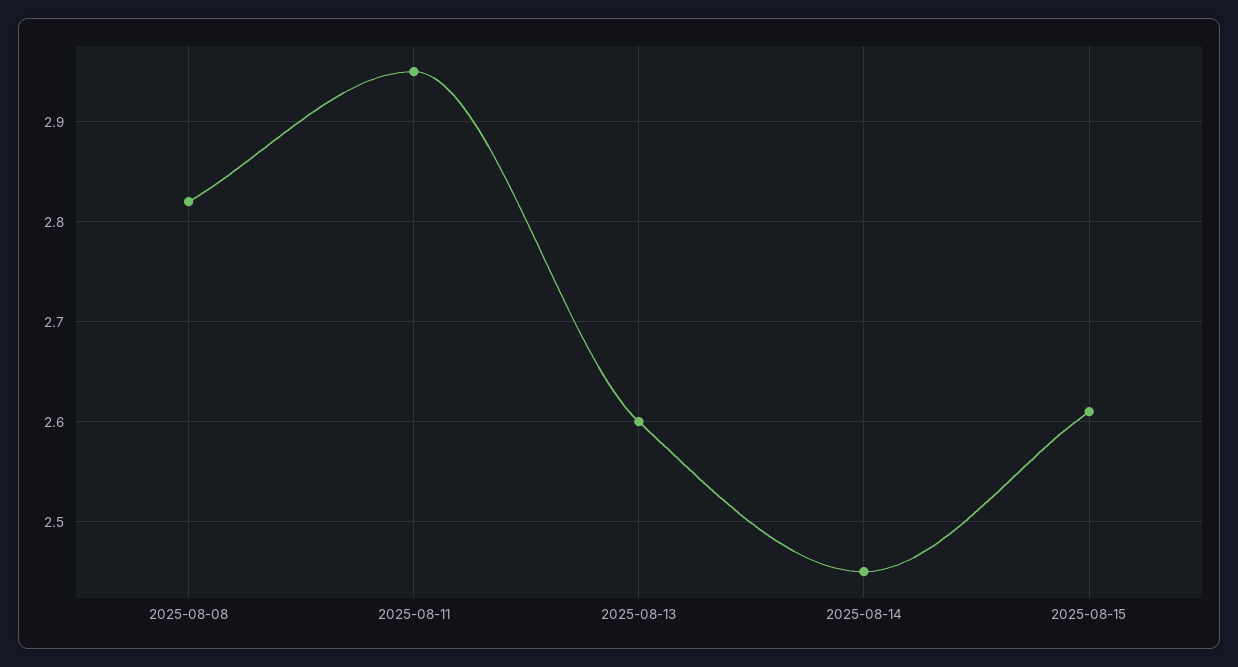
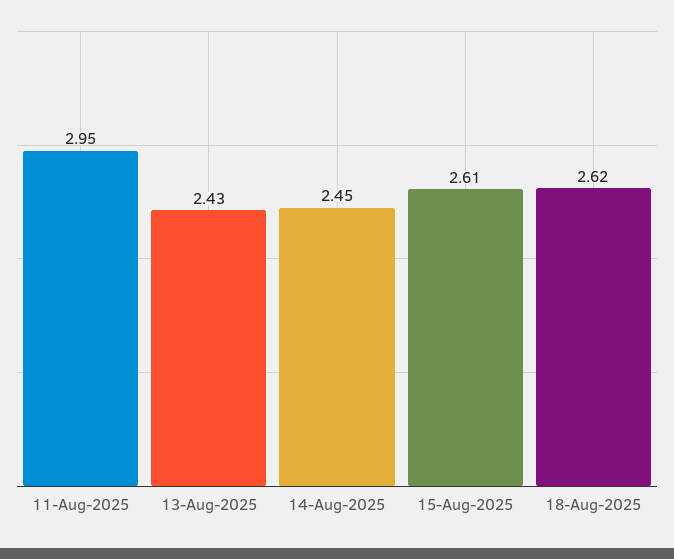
2025-08-08: 2.82 -> none
2025-08-13: 2.6 -> 2.43
18-Aug-2025: none -> 2.62

